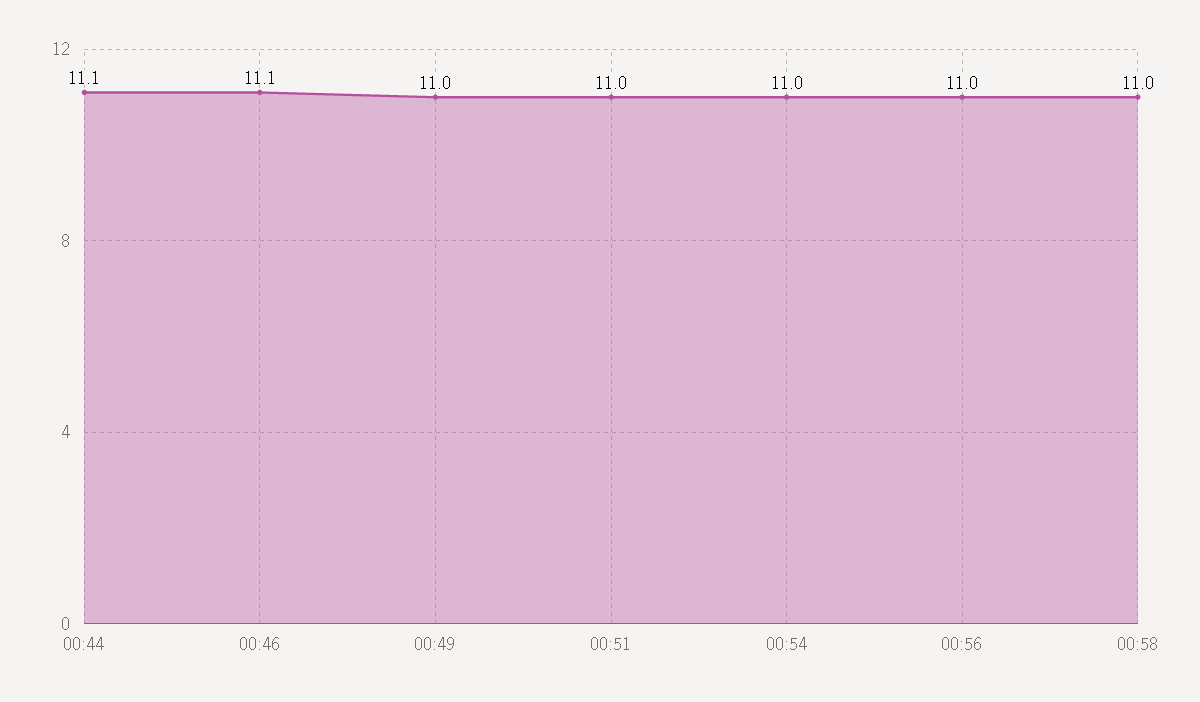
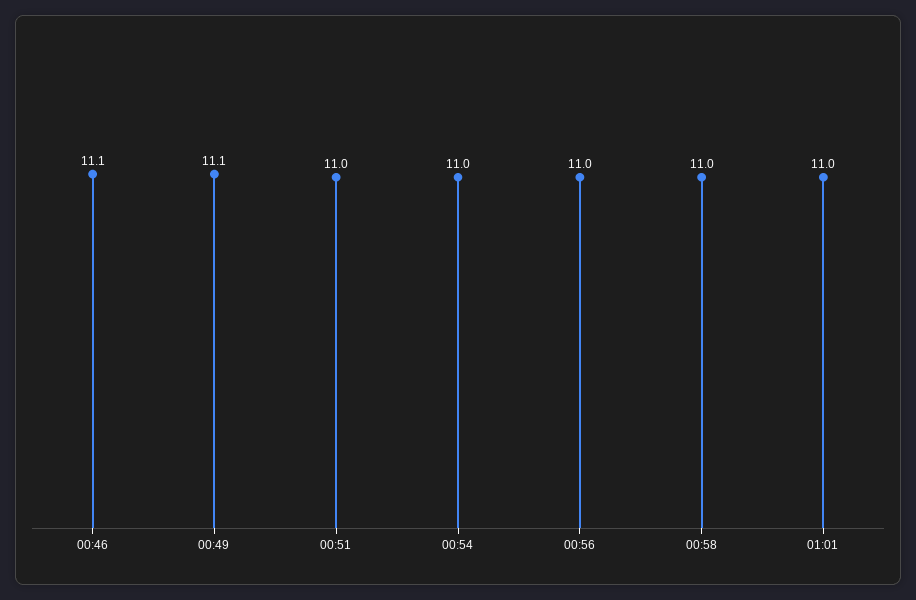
00:44: 11.1 -> none
00:49: 11 -> 11.1
01:01: none -> 11

